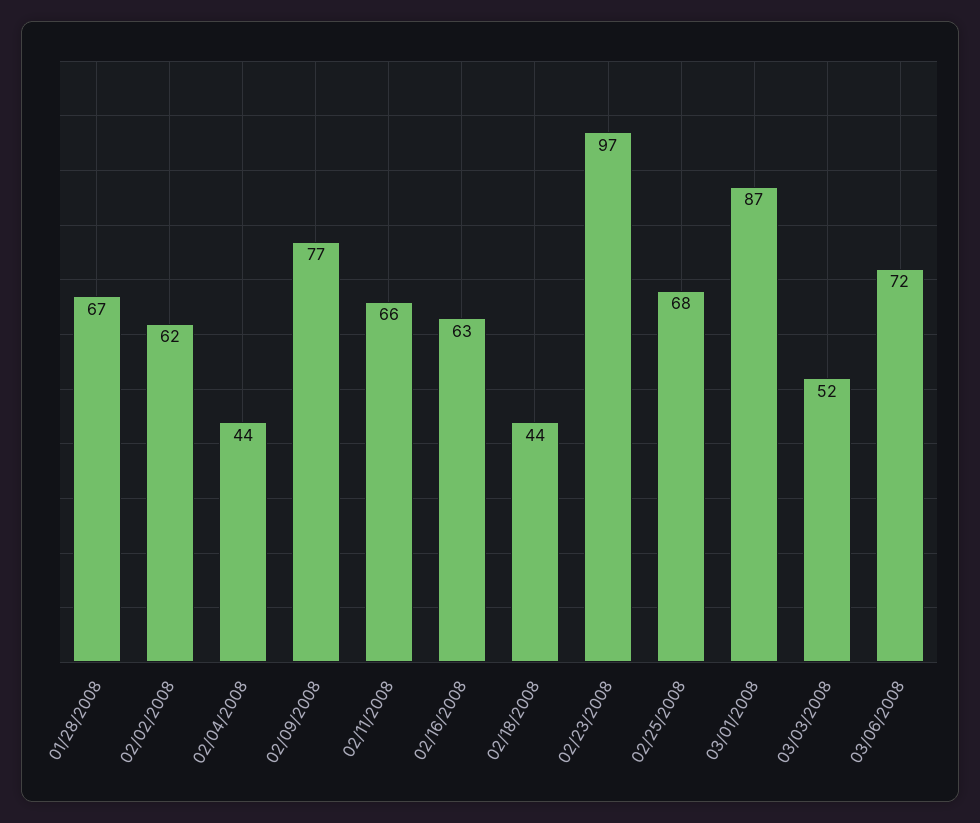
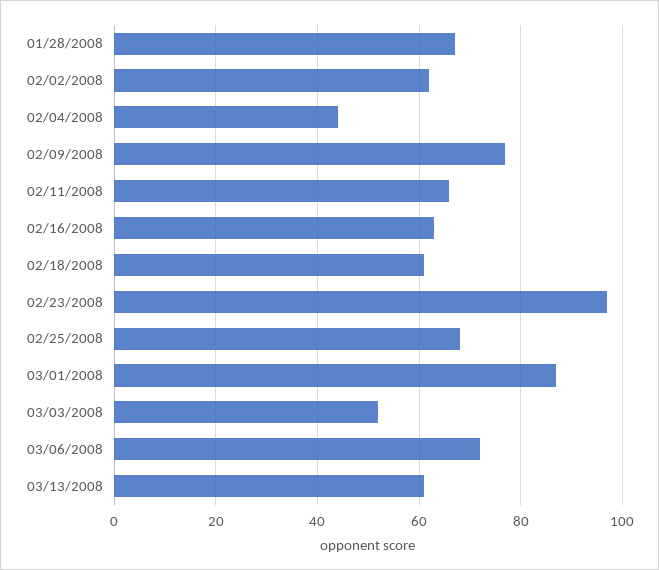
02/18/2008: 44 -> 60
03/13/2008: none -> 60

